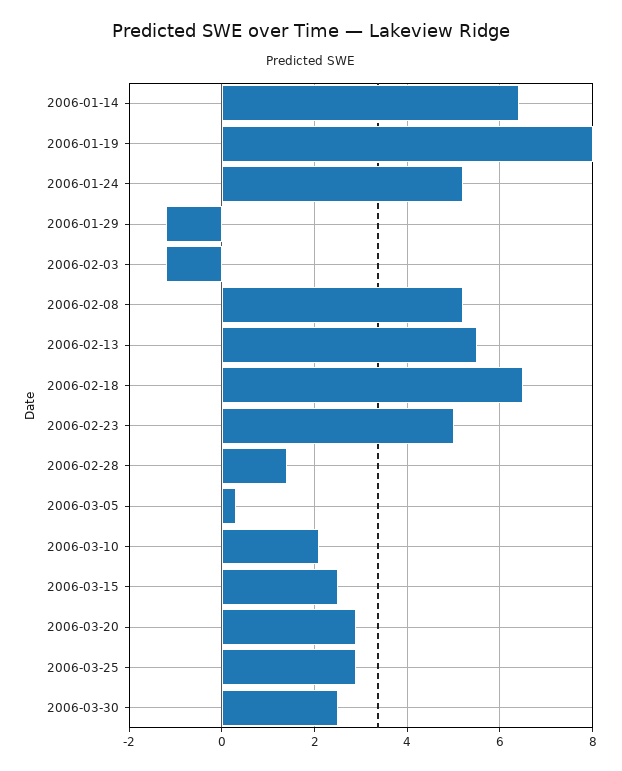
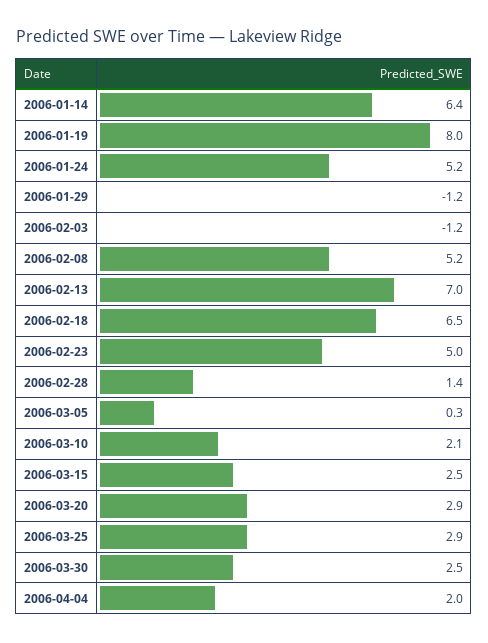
2006-02-13: 5.5 -> 7
2006-04-04: none -> 2

